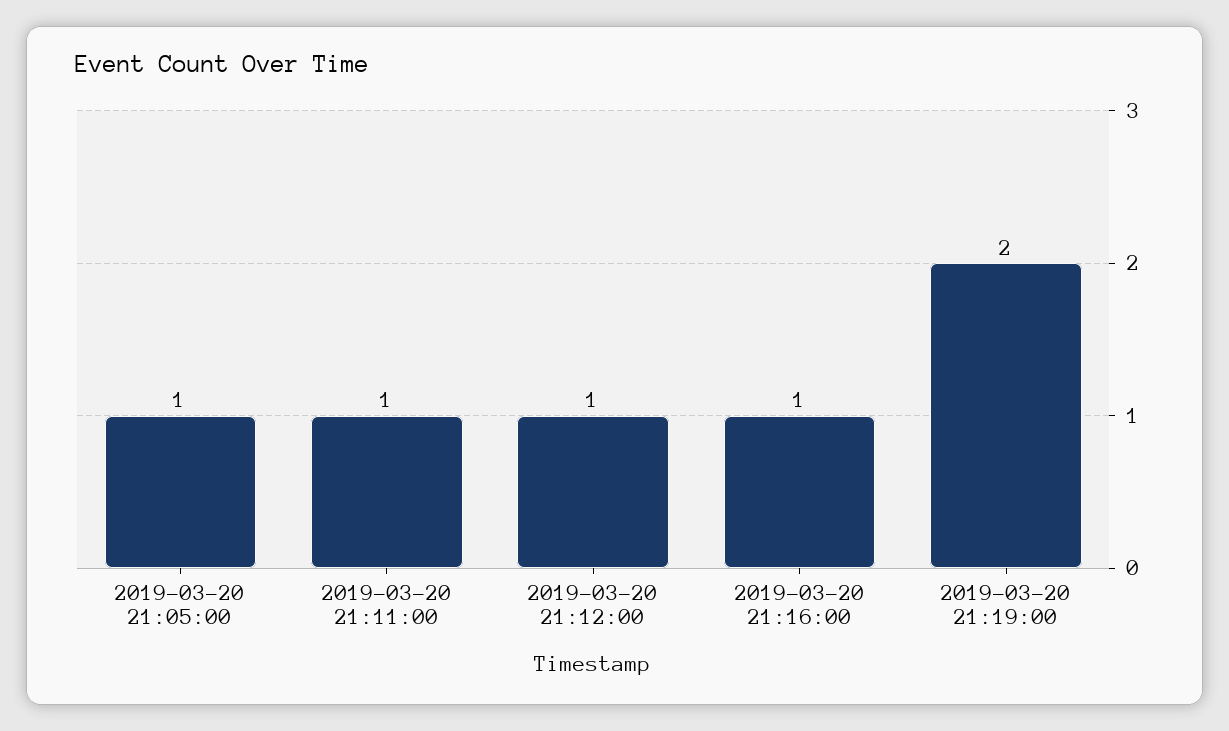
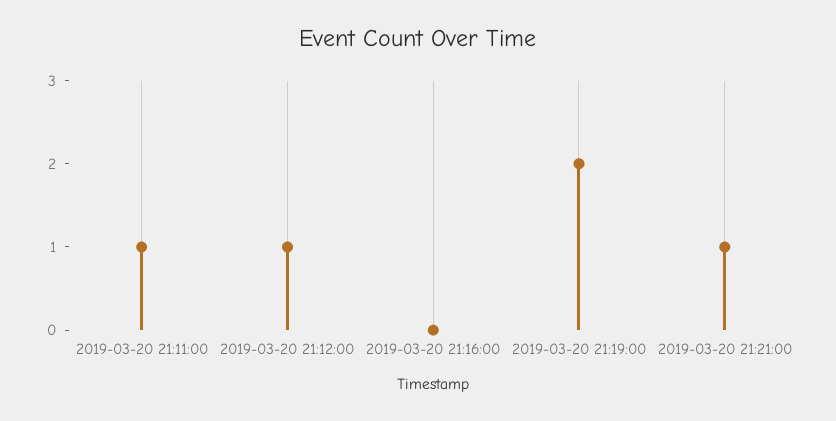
2019-03-20 21:05:00: 1 -> none
2019-03-20 21:16:00: 1 -> 0
2019-03-20 21:21:00: none -> 1

